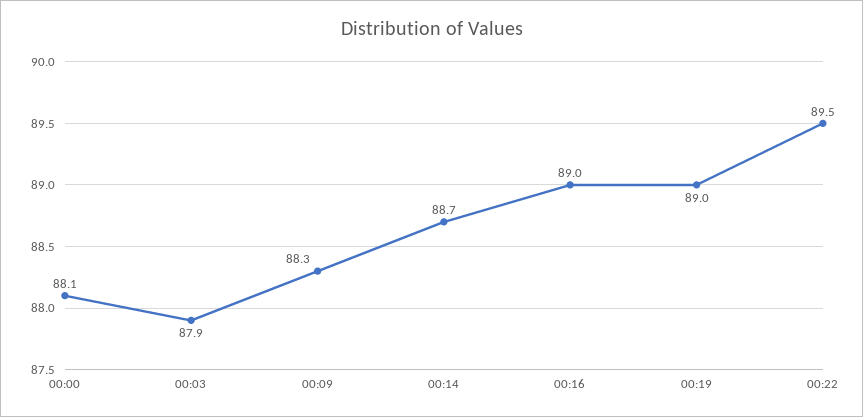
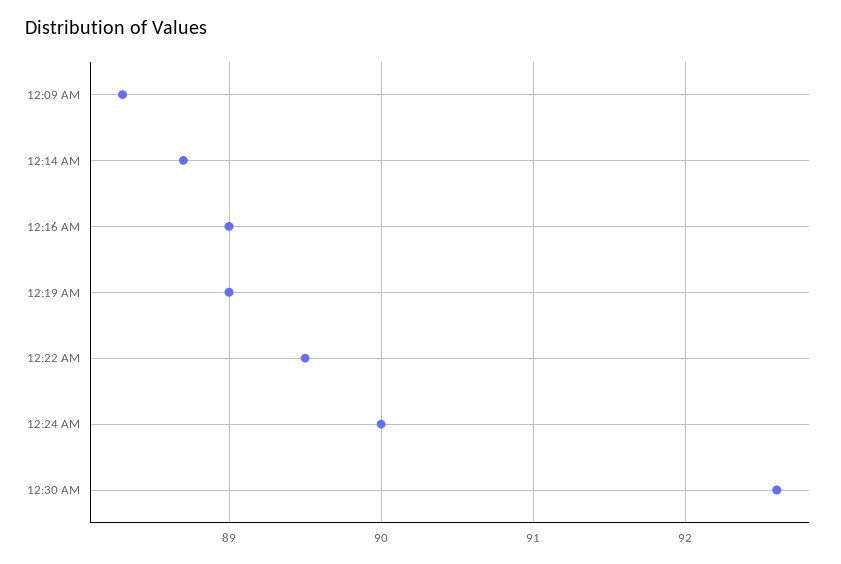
00:00: 88.1 -> none
00:03: 87.9 -> none
12:24 AM: none -> 90
12:30 AM: none -> 92.6

